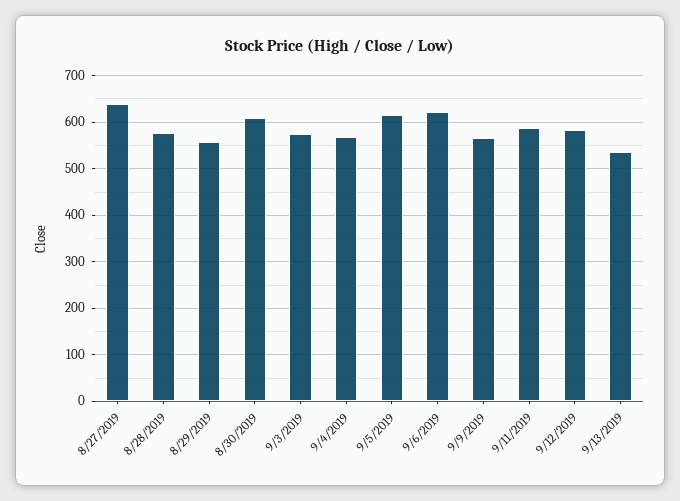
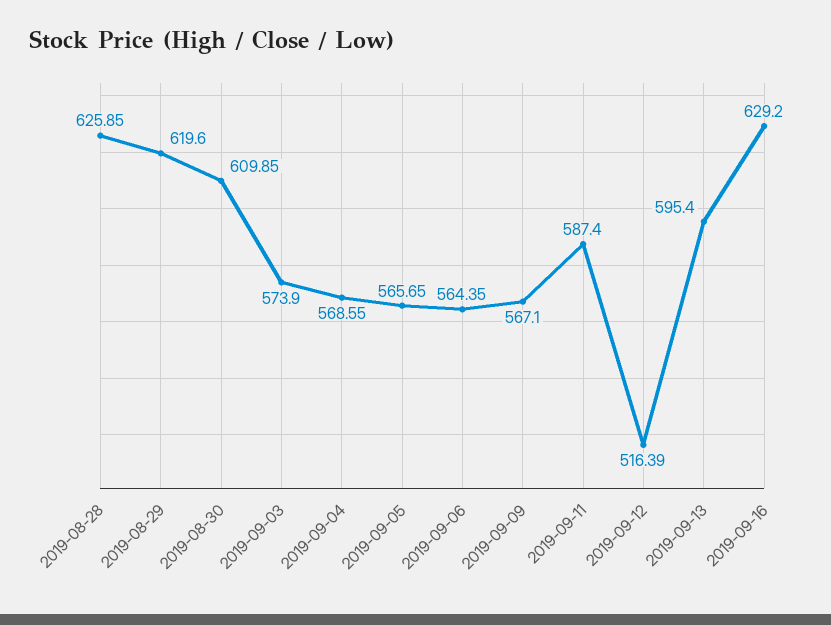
8/27/2019: 640 -> none
8/28/2019: 580 -> 625.85
8/29/2019: 560 -> 619.6
9/5/2019: 620 -> 565.65
9/6/2019: 620 -> 564.35
9/12/2019: 580 -> 516.39
9/13/2019: 540 -> 595.4
2019-09-16: none -> 629.2

